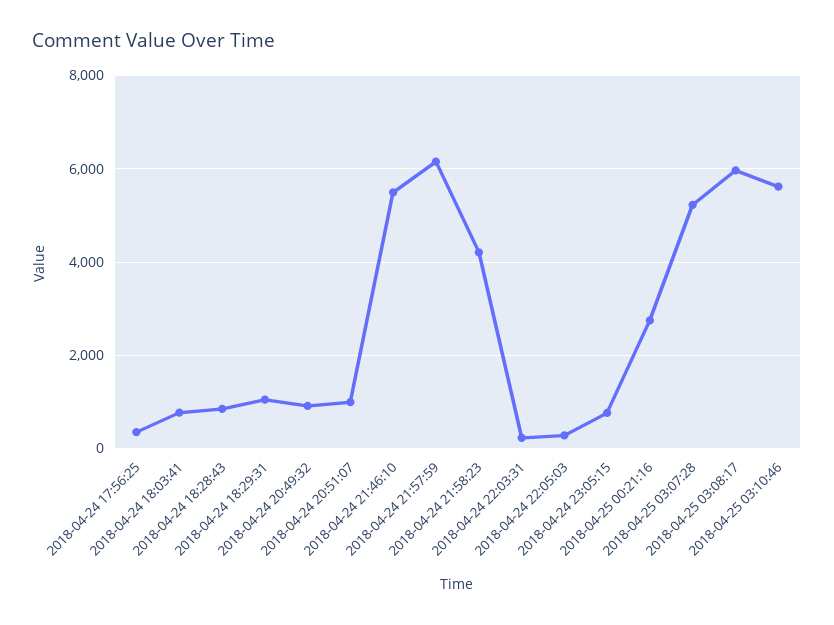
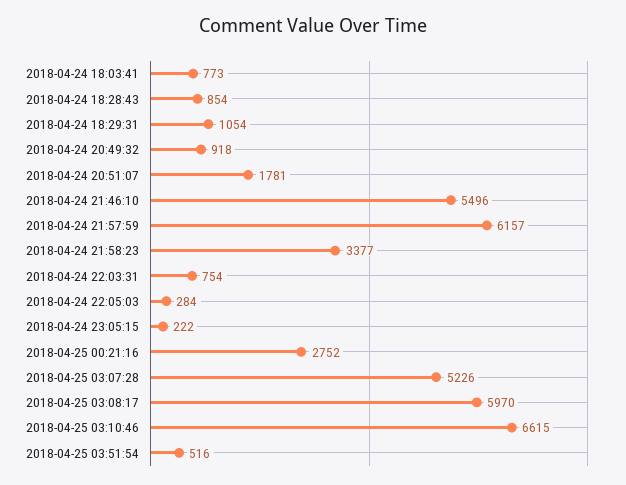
2018-04-24 17:56:25: 400 -> none
2018-04-24 20:51:07: 1000 -> 1781
2018-04-24 21:58:23: 4200 -> 3377
2018-04-24 22:03:31: 200 -> 754
2018-04-24 23:05:15: 800 -> 222
2018-04-25 03:10:46: 5600 -> 6615
2018-04-25 03:51:54: none -> 516

